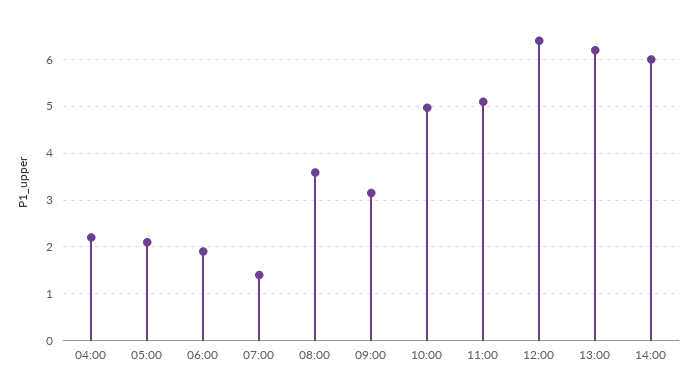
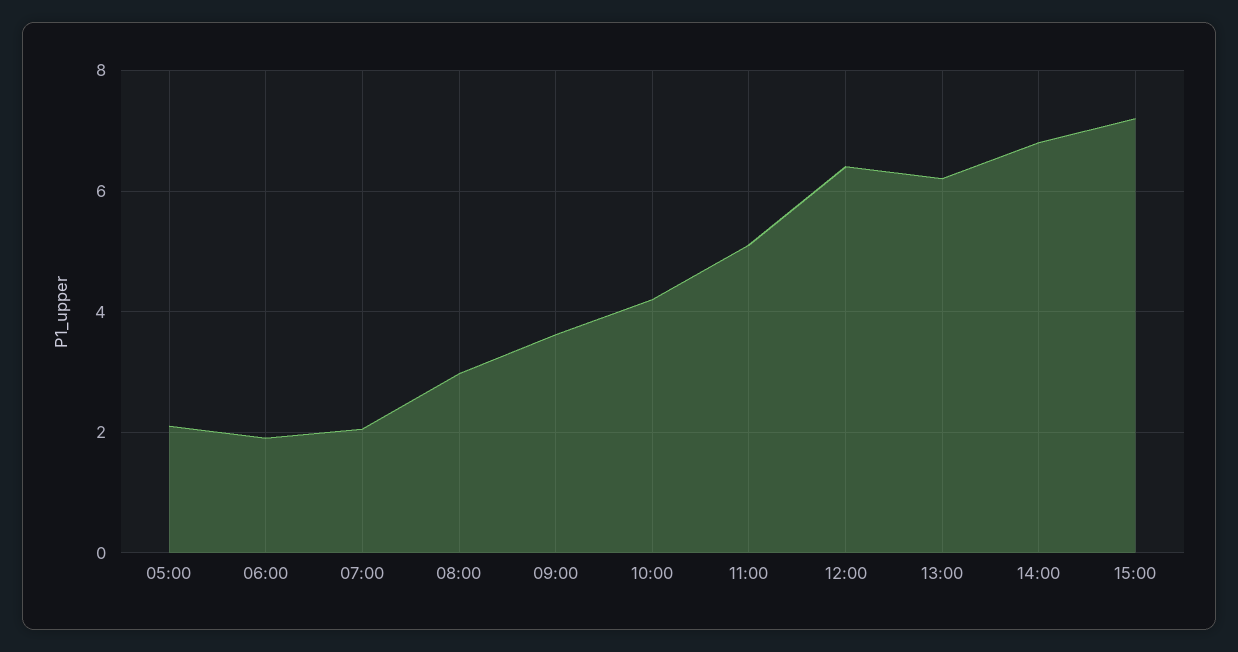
04:00: 2.2 -> none
07:00: 1.4 -> 2
08:00: 3.6 -> 3
09:00: 3.2 -> 3.6
10:00: 5 -> 4.2
14:00: 6 -> 6.8
15:00: none -> 7.2

